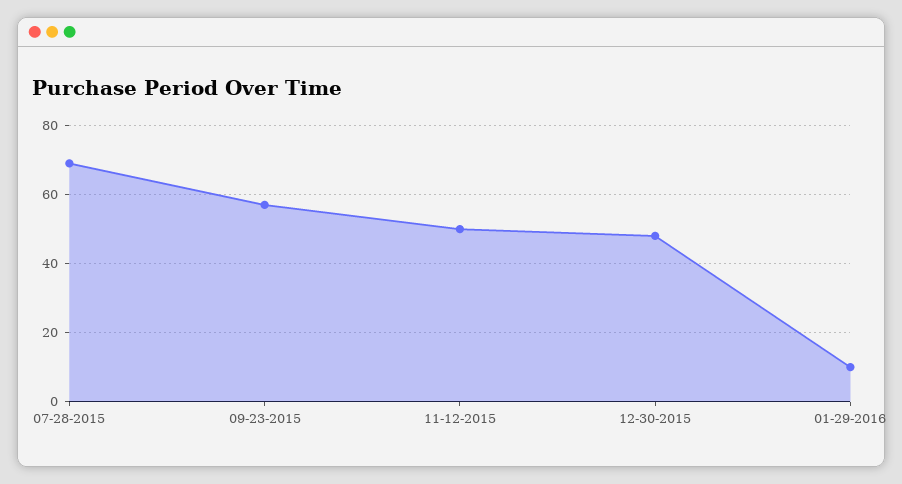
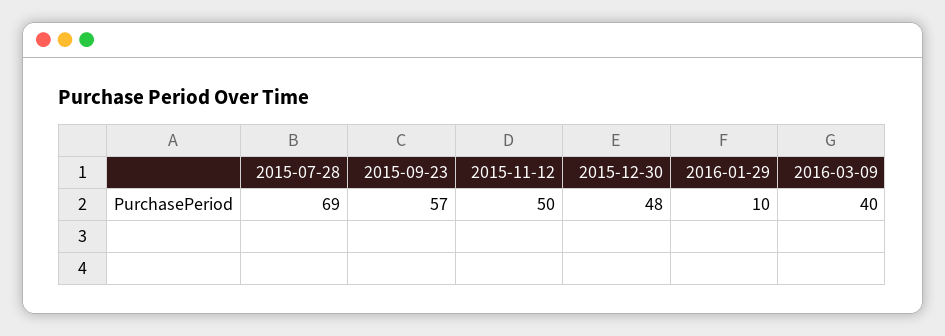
2016-03-09: none -> 40

